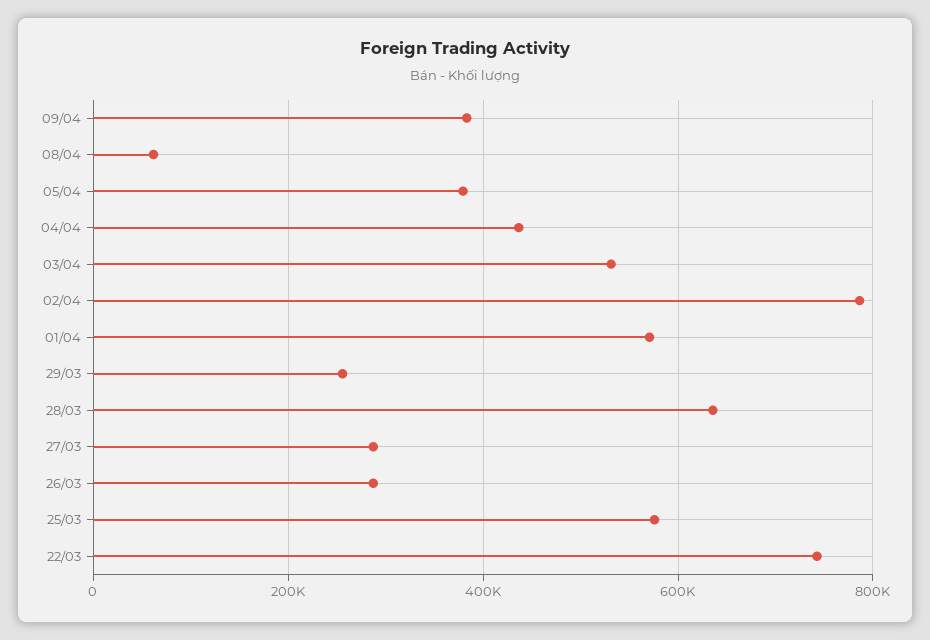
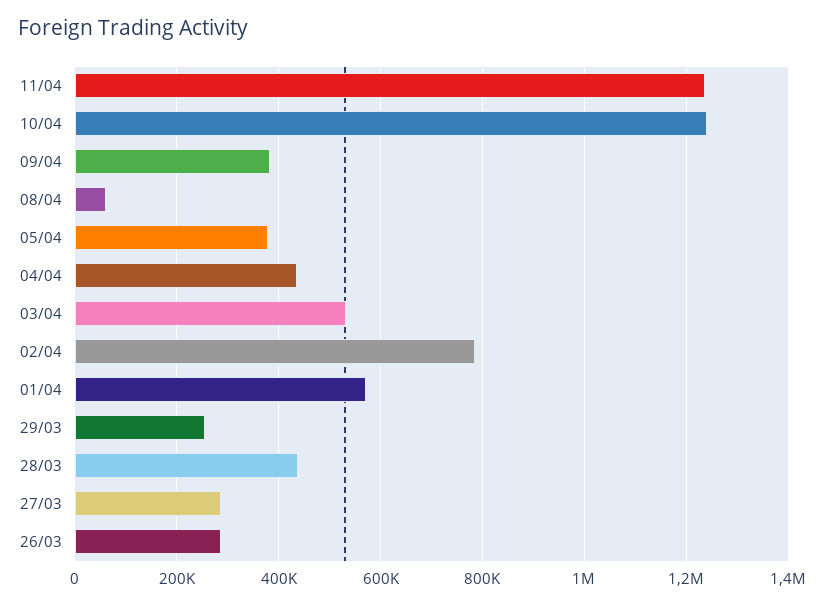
28/03: 640000 -> 440000
25/03: 580000 -> none
22/03: 740000 -> none
11/04: none -> 1240000
10/04: none -> 1240000

